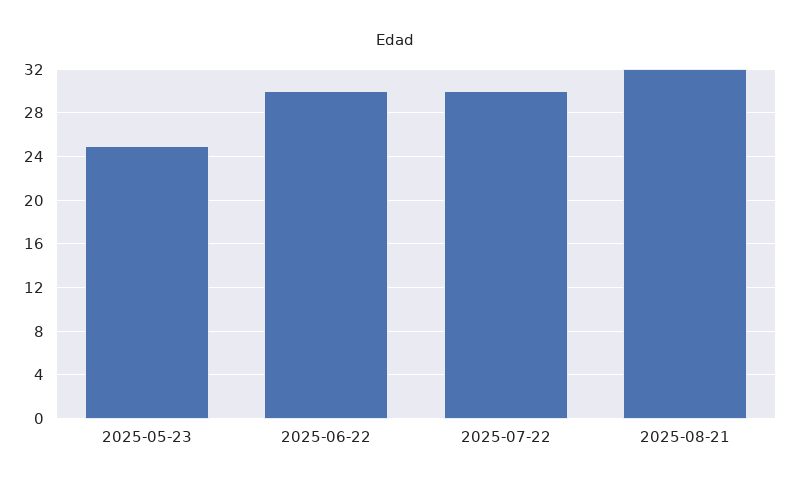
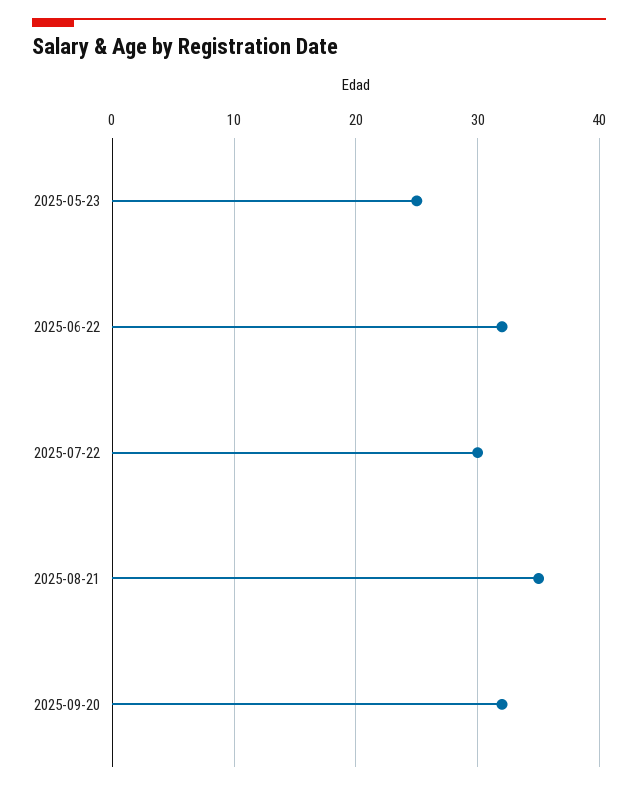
2025-06-22: 30 -> 32
2025-08-21: 32 -> 35
2025-09-20: none -> 32

